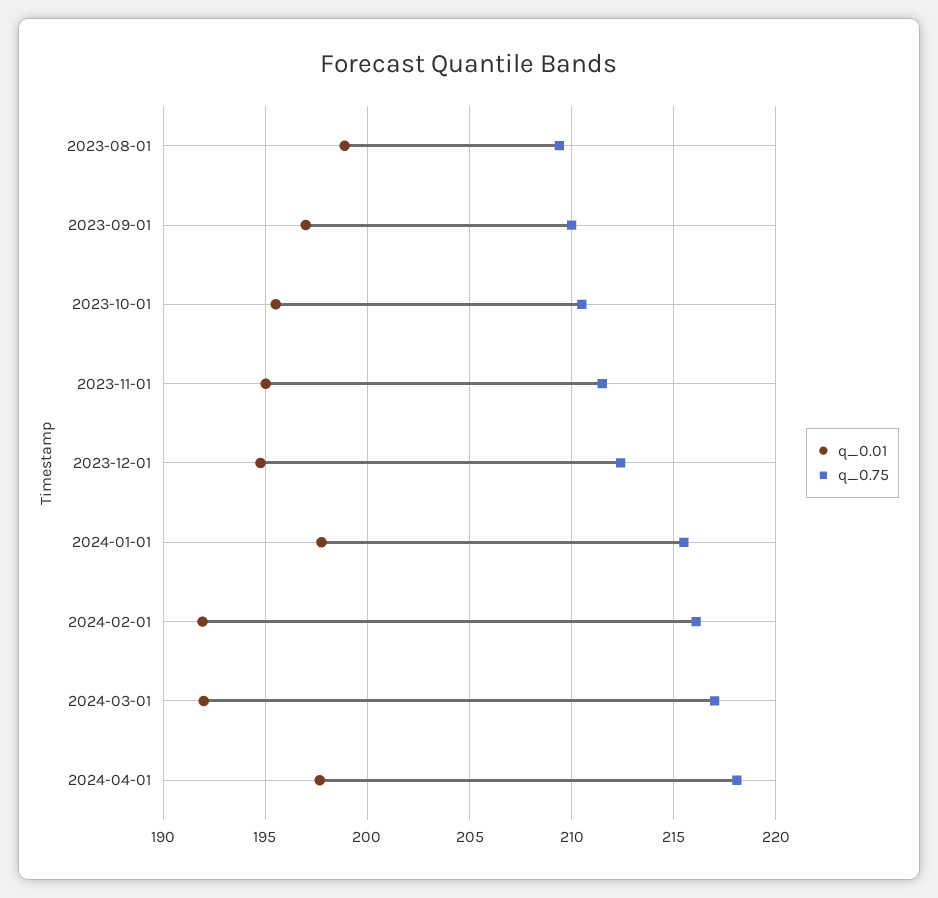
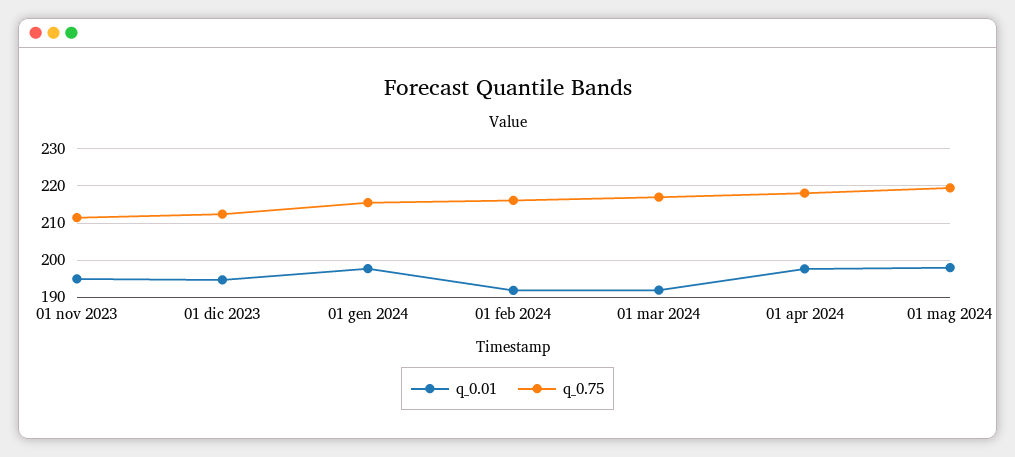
q_0.01, 2023-08-01: 199 -> none
q_0.75, 2023-08-01: 209.5 -> none
q_0.01, 2023-09-01: 197 -> none
q_0.75, 2023-09-01: 210 -> none
q_0.01, 2023-10-01: 195.5 -> none
q_0.75, 2023-10-01: 210.5 -> none
q_0.01, 01 mag 2024: none -> 198
q_0.75, 01 mag 2024: none -> 220

